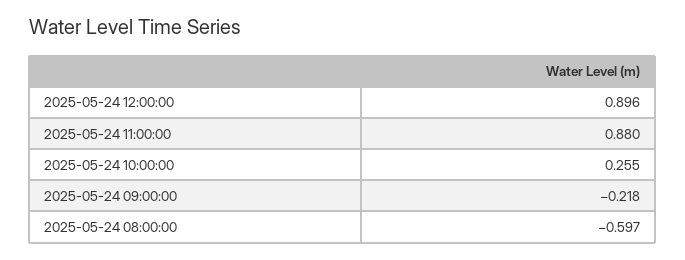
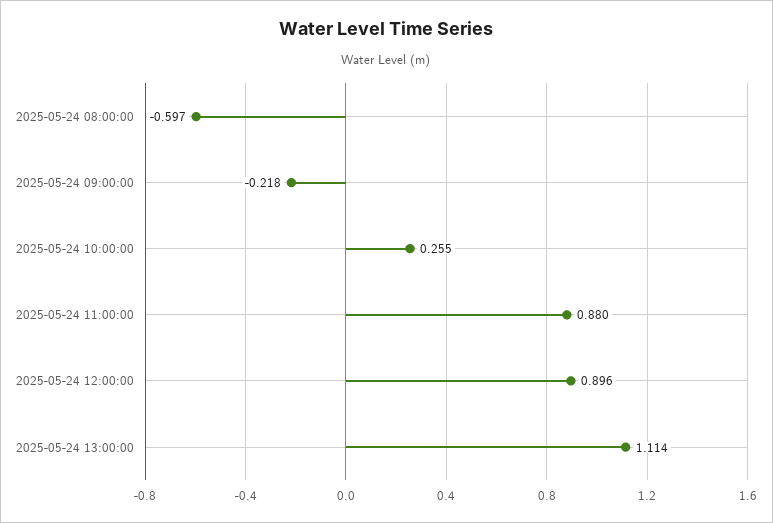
2025-05-24 13:00:00: none -> 1.114

